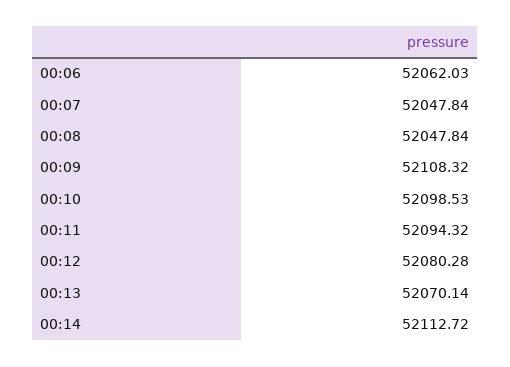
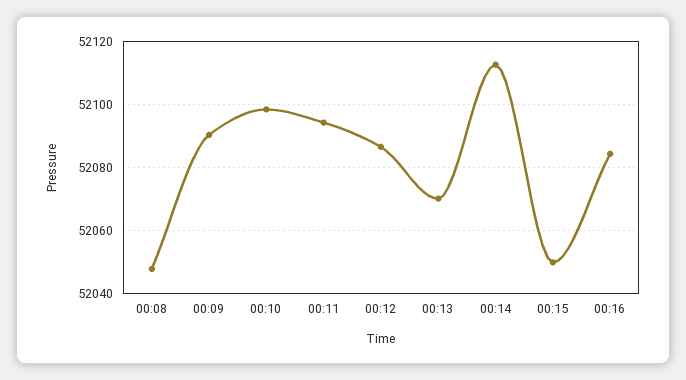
00:06: 52062.03 -> none
00:07: 52047.84 -> none
00:09: 52108.32 -> 52090
00:12: 52080.28 -> 52086
00:15: none -> 52050
00:16: none -> 52084

